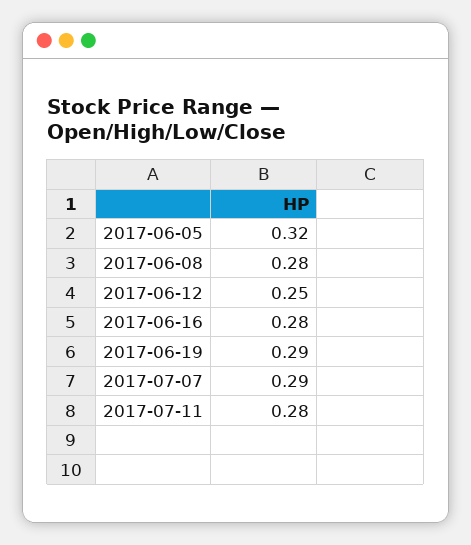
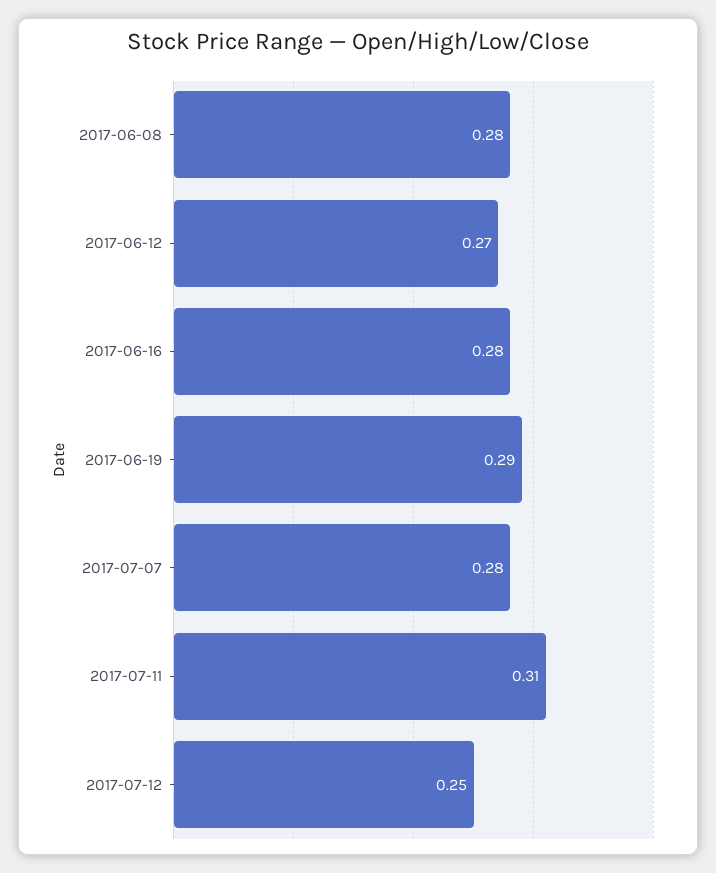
2017-06-05: 0.32 -> none
2017-06-12: 0.25 -> 0.27
2017-07-07: 0.29 -> 0.28
2017-07-11: 0.28 -> 0.31
2017-07-12: none -> 0.25

